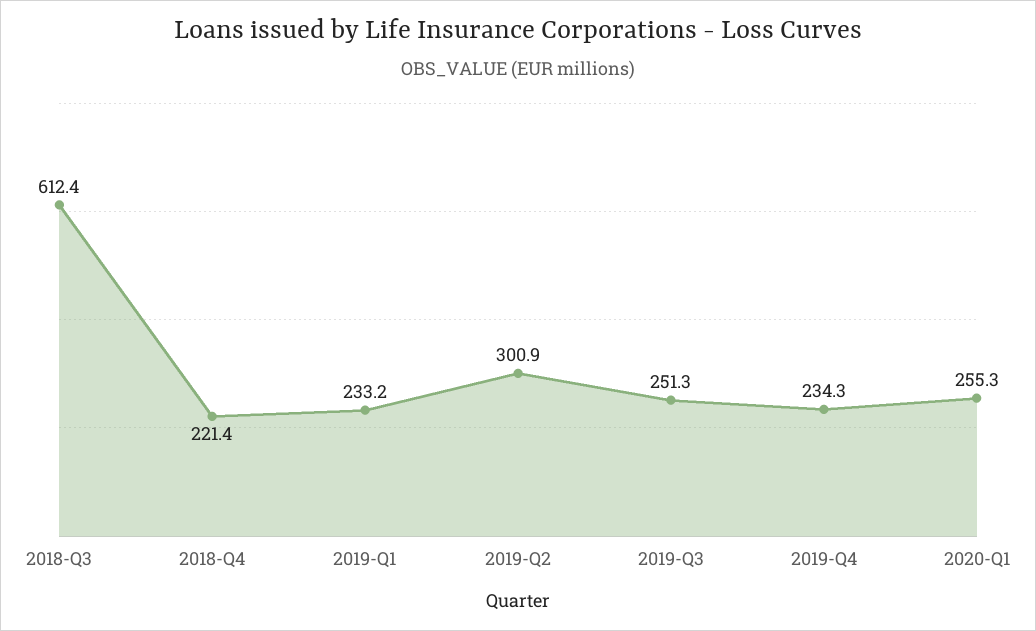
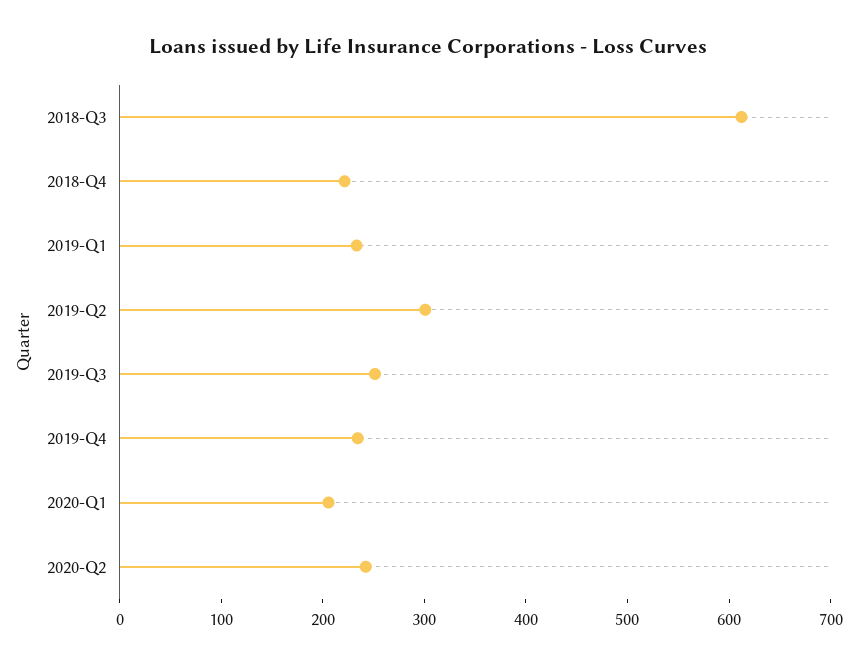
2020-Q1: 255.3 -> 200
2020-Q2: none -> 240

